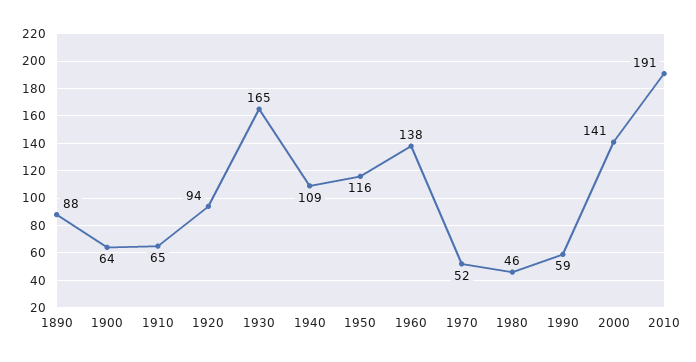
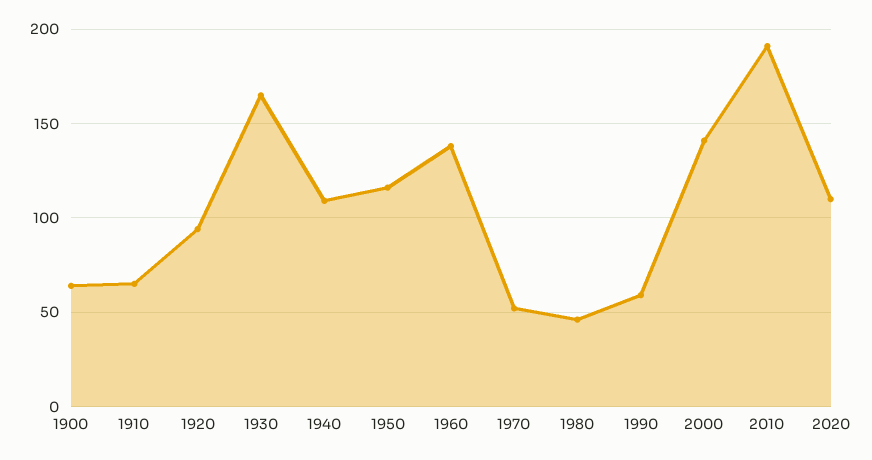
1890: 88 -> none
2020: none -> 110

